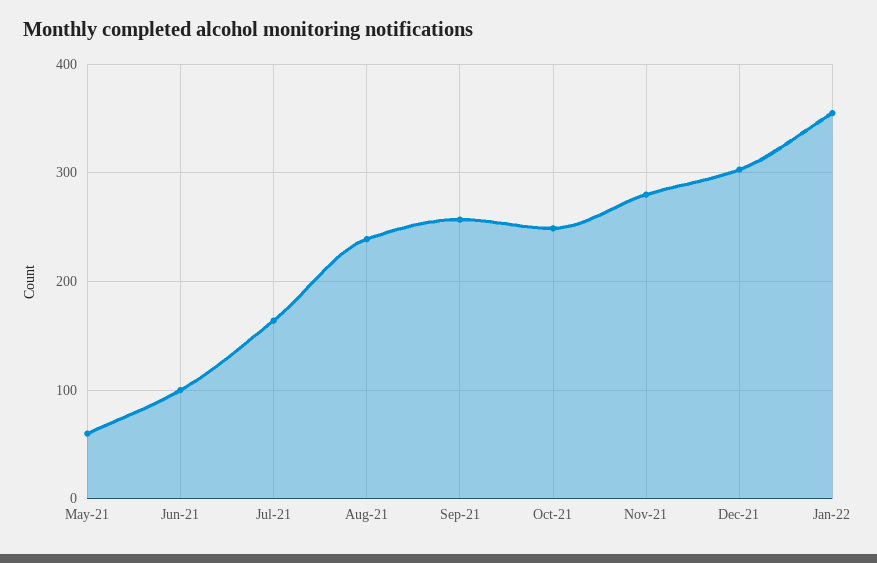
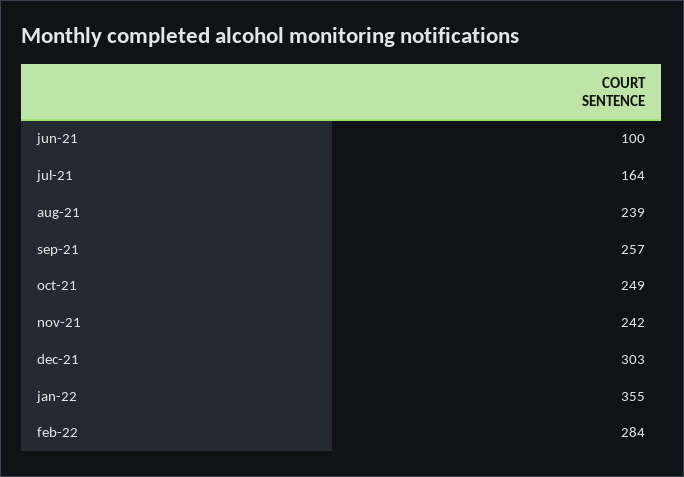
May-21: 60 -> none
Nov-21: 280 -> 242
feb-22: none -> 284

